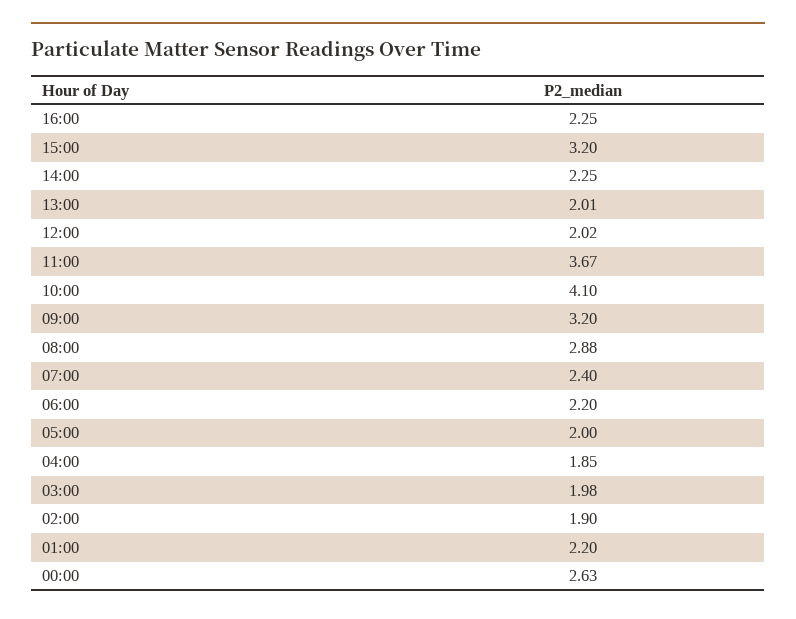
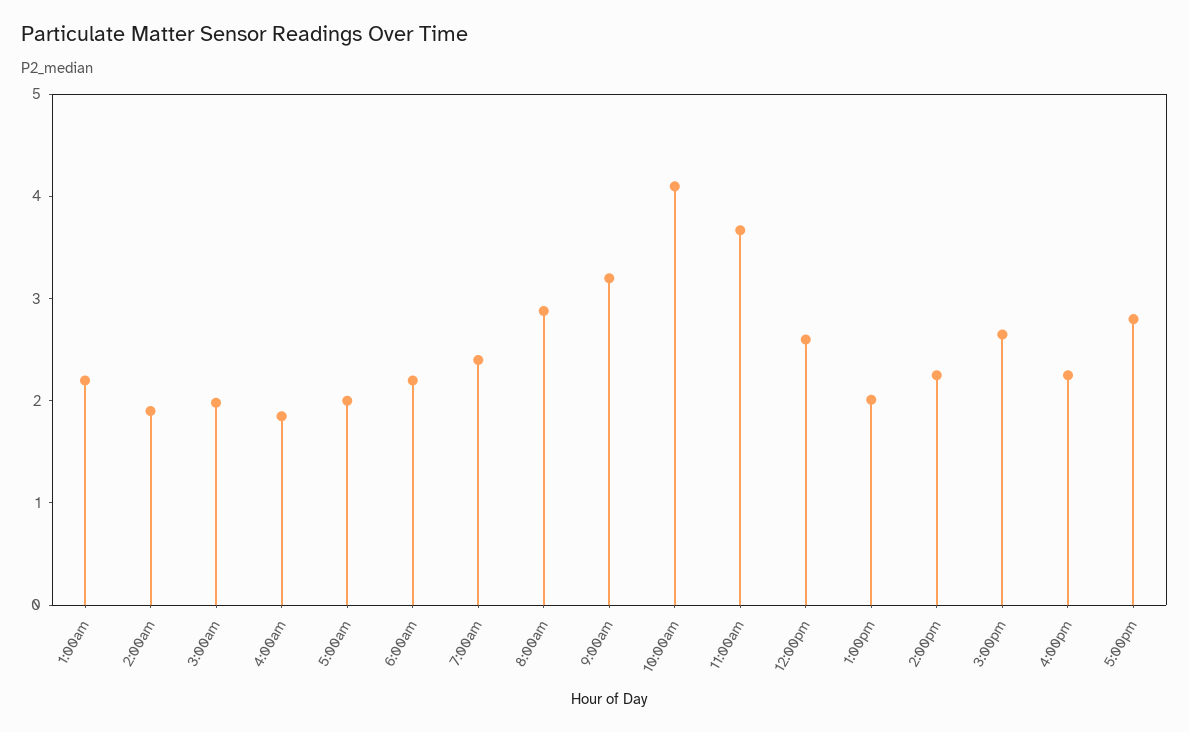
15:00: 3.2 -> 2.6
12:00: 2.02 -> 2.6
00:00: 2.63 -> none
5:00pm: none -> 2.8

